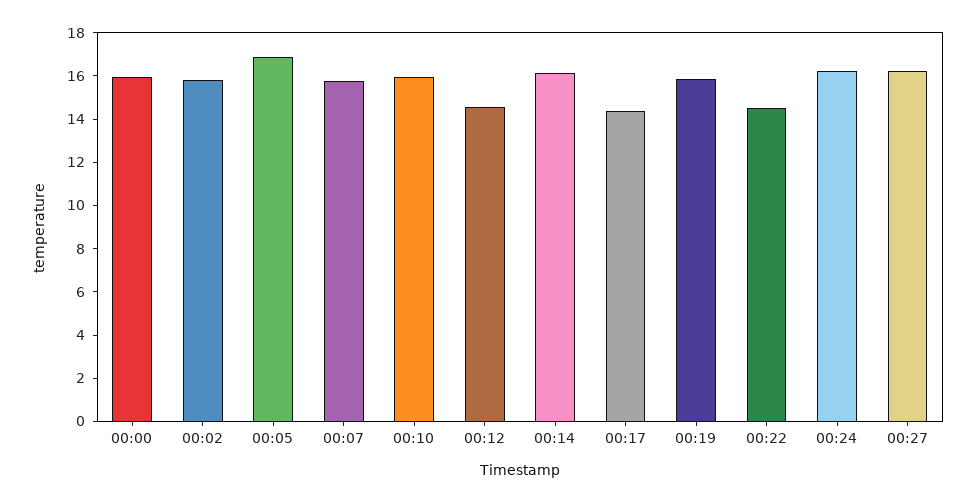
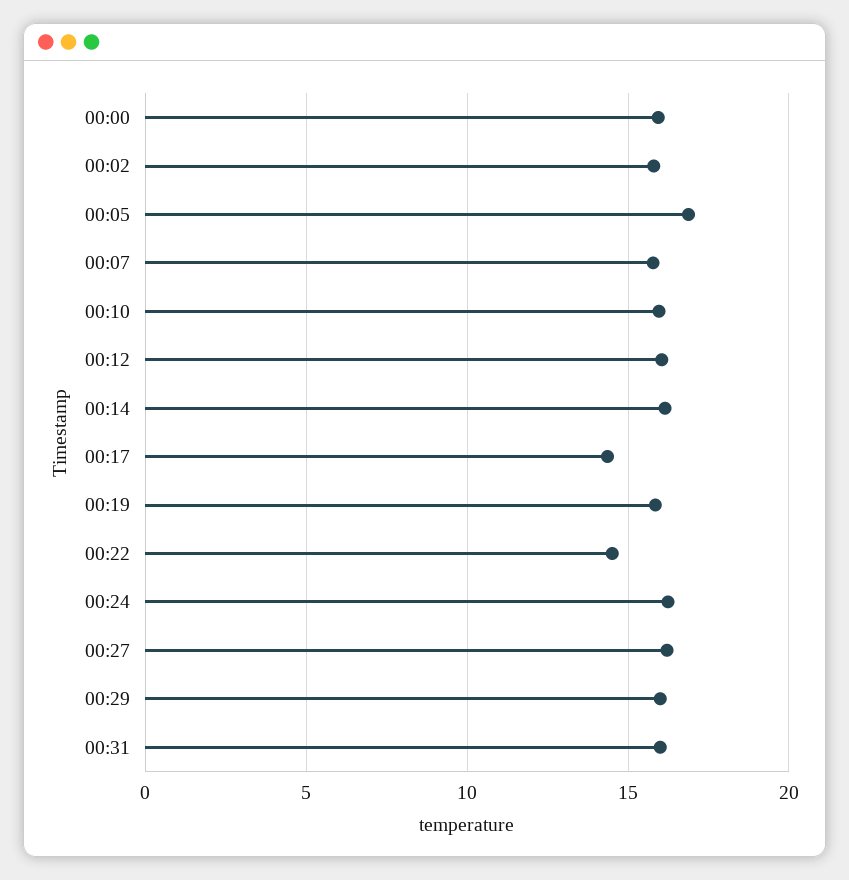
00:12: 14.5 -> 16
00:29: none -> 16
00:31: none -> 16

